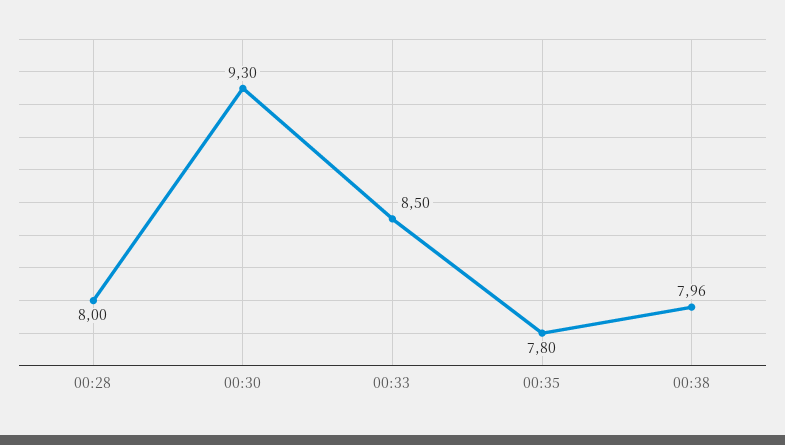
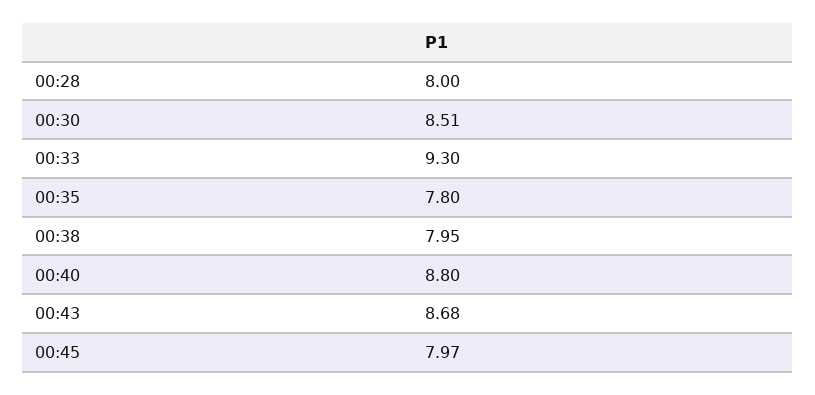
00:30: 9.3 -> 8.51
00:33: 8.5 -> 9.3
00:38: 7.96 -> 7.95
00:40: none -> 8.8
00:43: none -> 8.68
00:45: none -> 7.97

